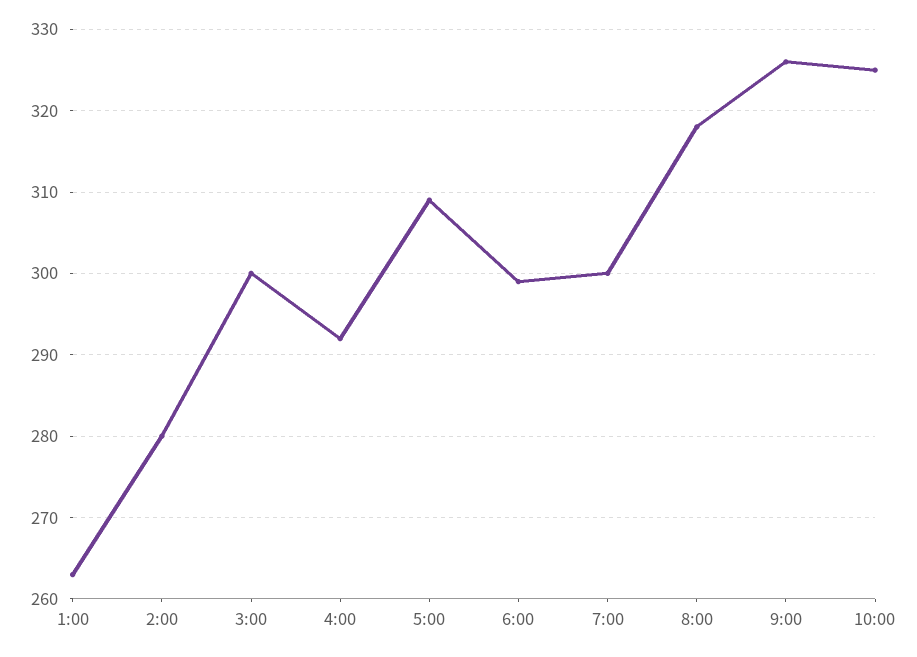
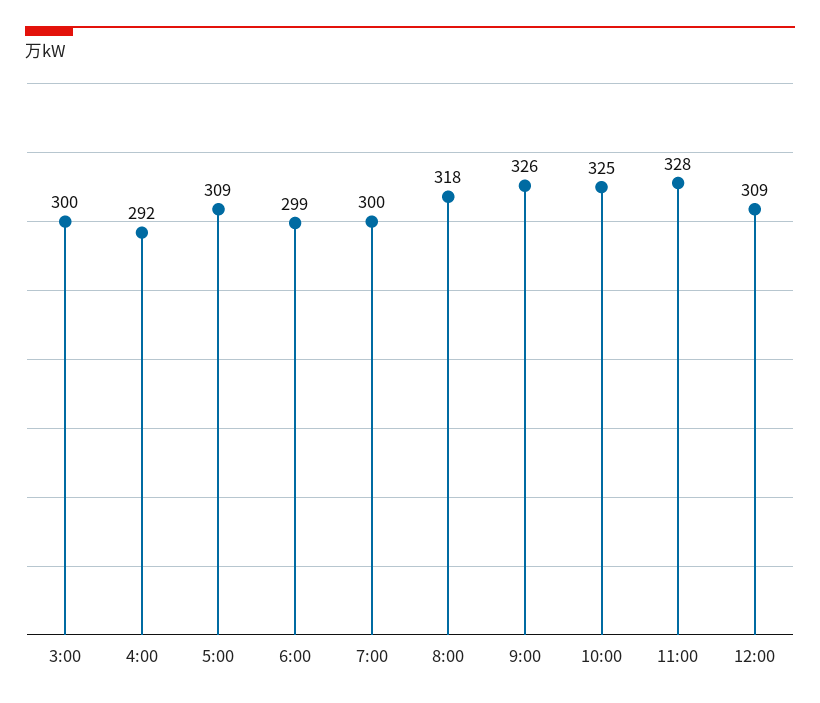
1:00: 263 -> none
2:00: 280 -> none
11:00: none -> 328
12:00: none -> 309

